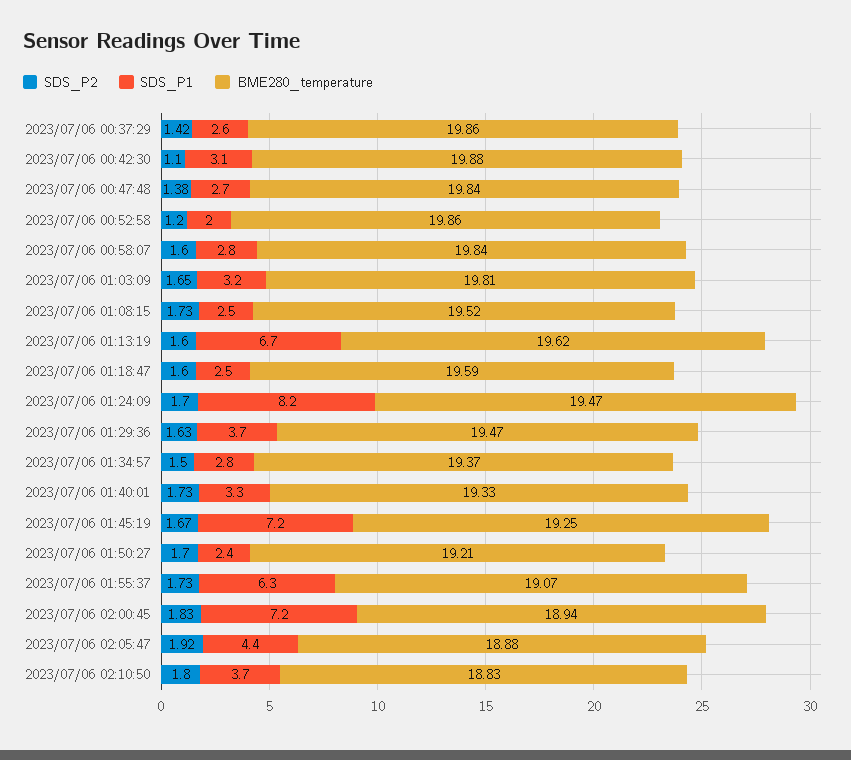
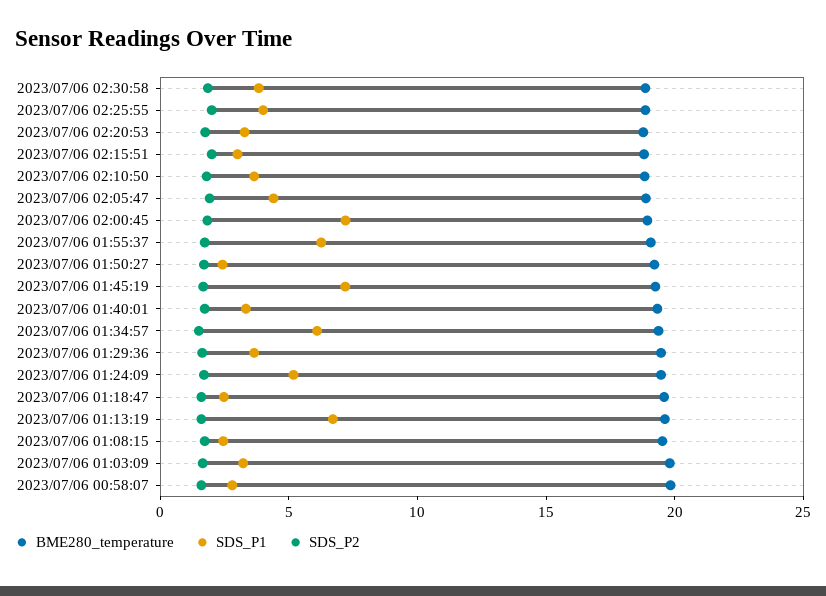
SDS_P2, 2023/07/06 00:37:29: 1.42 -> none
SDS_P1, 2023/07/06 00:37:29: 2.6 -> none
BME280_temperature, 2023/07/06 00:37:29: 19.86 -> none
SDS_P2, 2023/07/06 00:42:30: 1.1 -> none
SDS_P1, 2023/07/06 00:42:30: 3.1 -> none
BME280_temperature, 2023/07/06 00:42:30: 19.88 -> none
SDS_P2, 2023/07/06 00:47:48: 1.38 -> none
SDS_P1, 2023/07/06 00:47:48: 2.7 -> none
BME280_temperature, 2023/07/06 00:47:48: 19.84 -> none
SDS_P2, 2023/07/06 00:52:58: 1.2 -> none
SDS_P1, 2023/07/06 00:52:58: 2 -> none
BME280_temperature, 2023/07/06 00:52:58: 19.86 -> none
SDS_P1, 2023/07/06 01:24:09: 8.2 -> 5
SDS_P1, 2023/07/06 01:34:57: 2.8 -> 6
BME280_temperature, 2023/07/06 02:30:58: none -> 19
SDS_P1, 2023/07/06 02:30:58: none -> 4
SDS_P2, 2023/07/06 02:30:58: none -> 2
BME280_temperature, 2023/07/06 02:25:55: none -> 19
SDS_P1, 2023/07/06 02:25:55: none -> 4
SDS_P2, 2023/07/06 02:25:55: none -> 2
BME280_temperature, 2023/07/06 02:20:53: none -> 19
SDS_P1, 2023/07/06 02:20:53: none -> 3
SDS_P2, 2023/07/06 02:20:53: none -> 2
BME280_temperature, 2023/07/06 02:15:51: none -> 19
SDS_P1, 2023/07/06 02:15:51: none -> 3
SDS_P2, 2023/07/06 02:15:51: none -> 2

